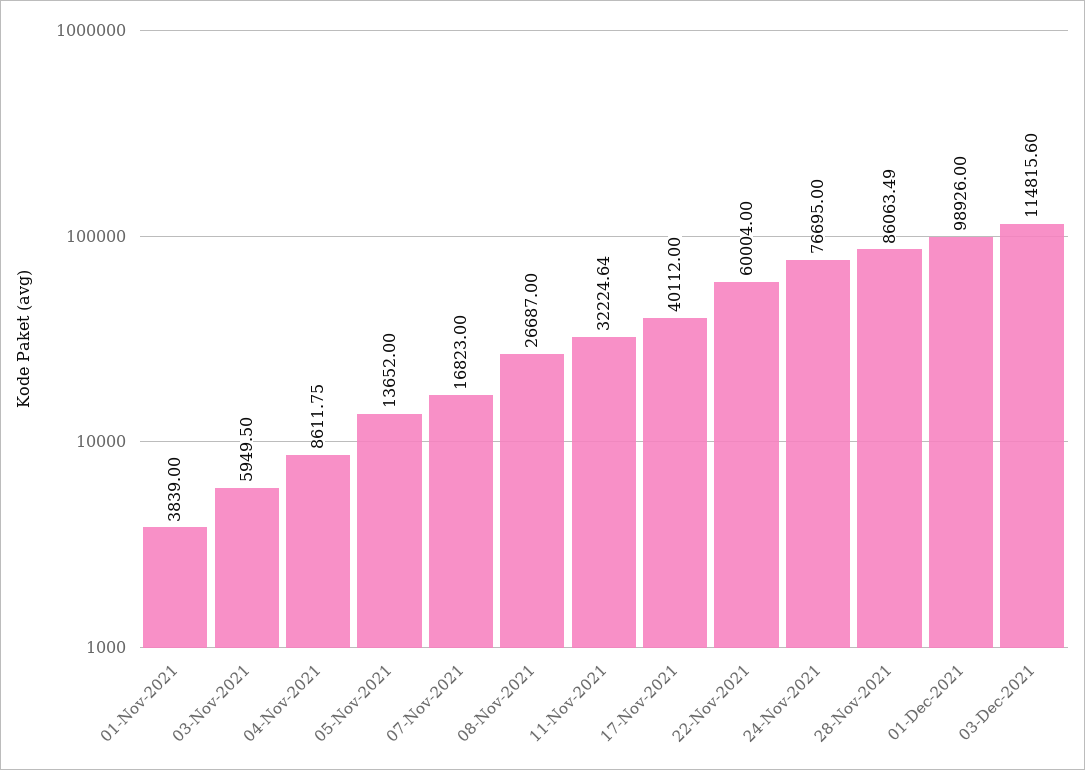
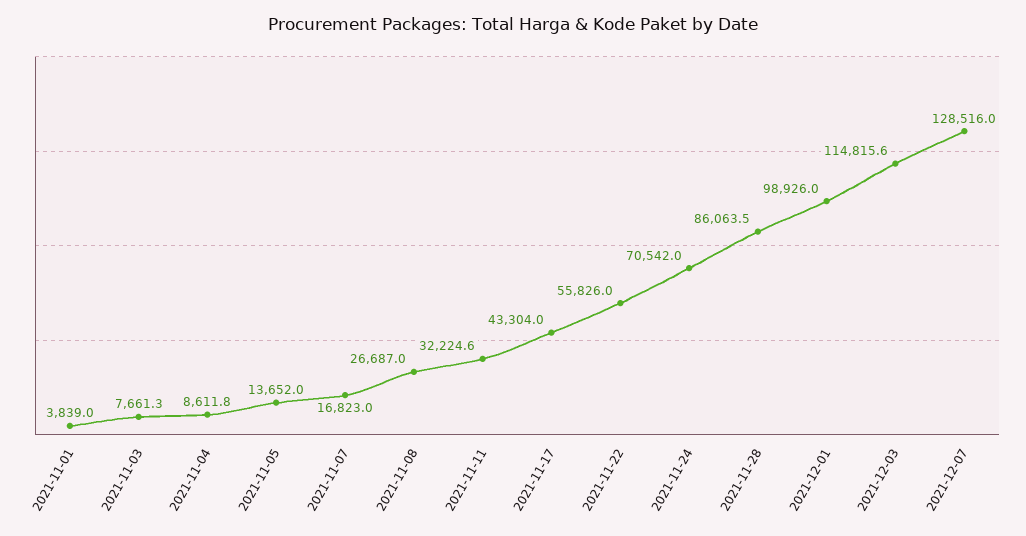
03-Nov-2021: 5949.5 -> 7661.3
17-Nov-2021: 40112 -> 43304
22-Nov-2021: 60004 -> 55826
24-Nov-2021: 76695 -> 70542
2021-12-07: none -> 128516

